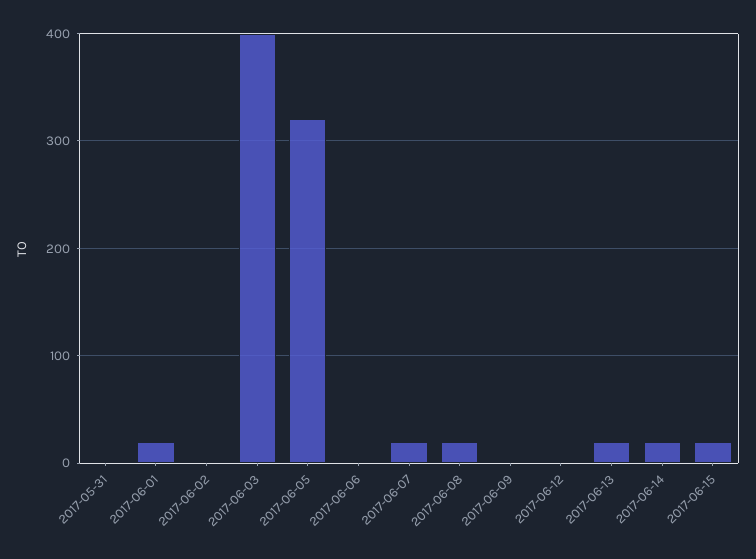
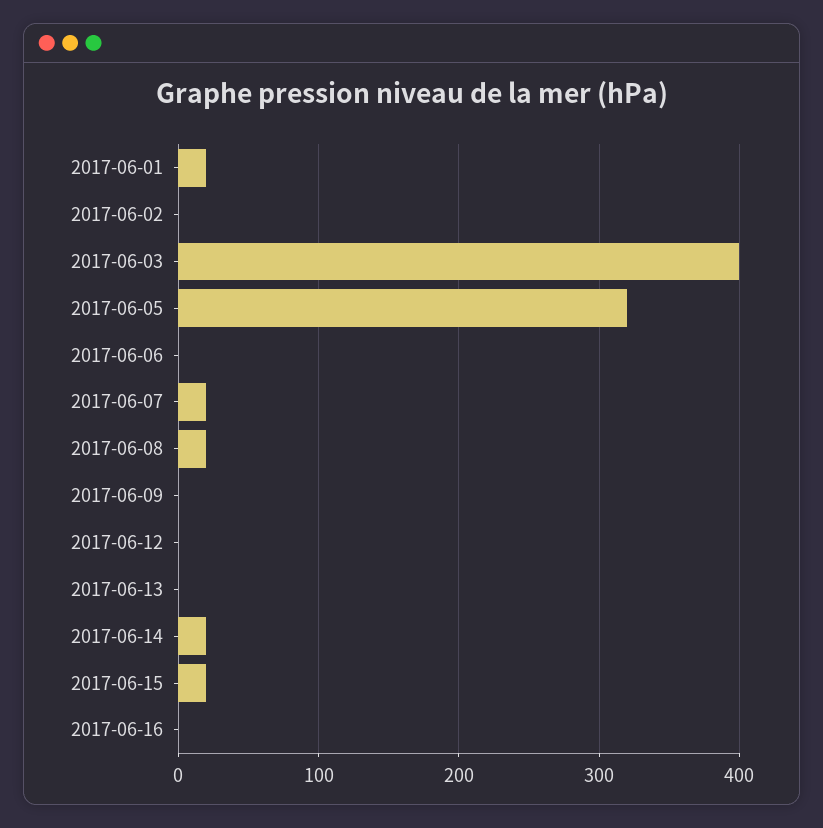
2017-05-31: 0 -> none
2017-06-13: 20 -> 0
2017-06-16: none -> 0

